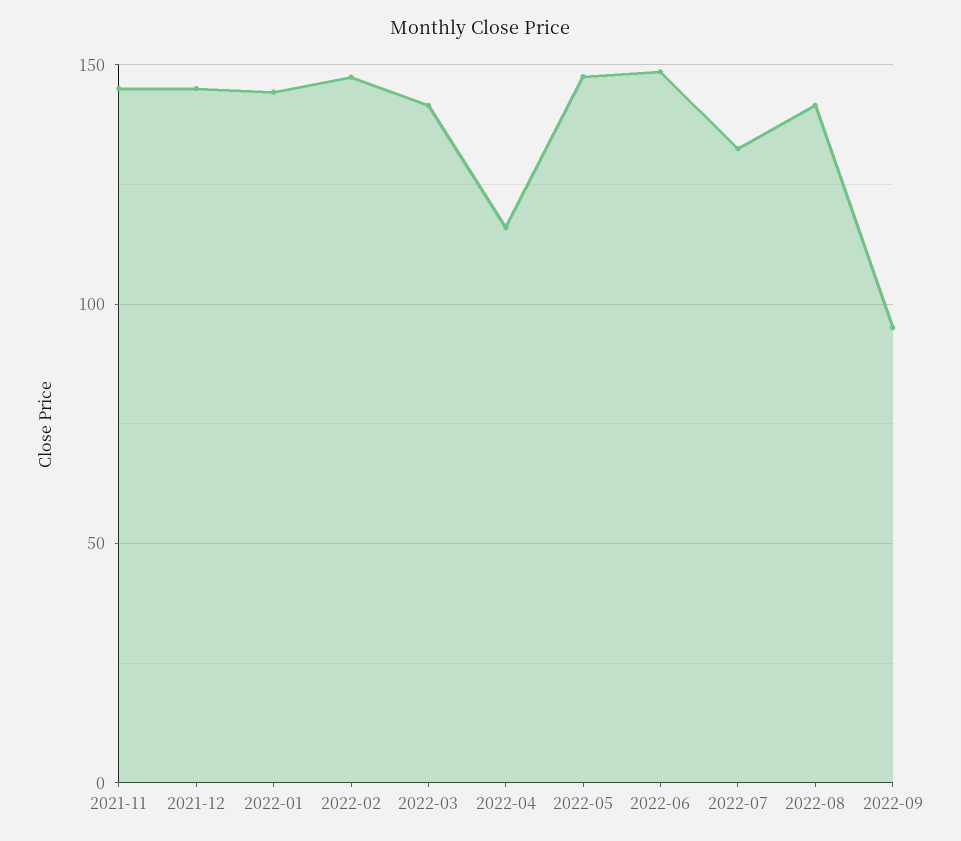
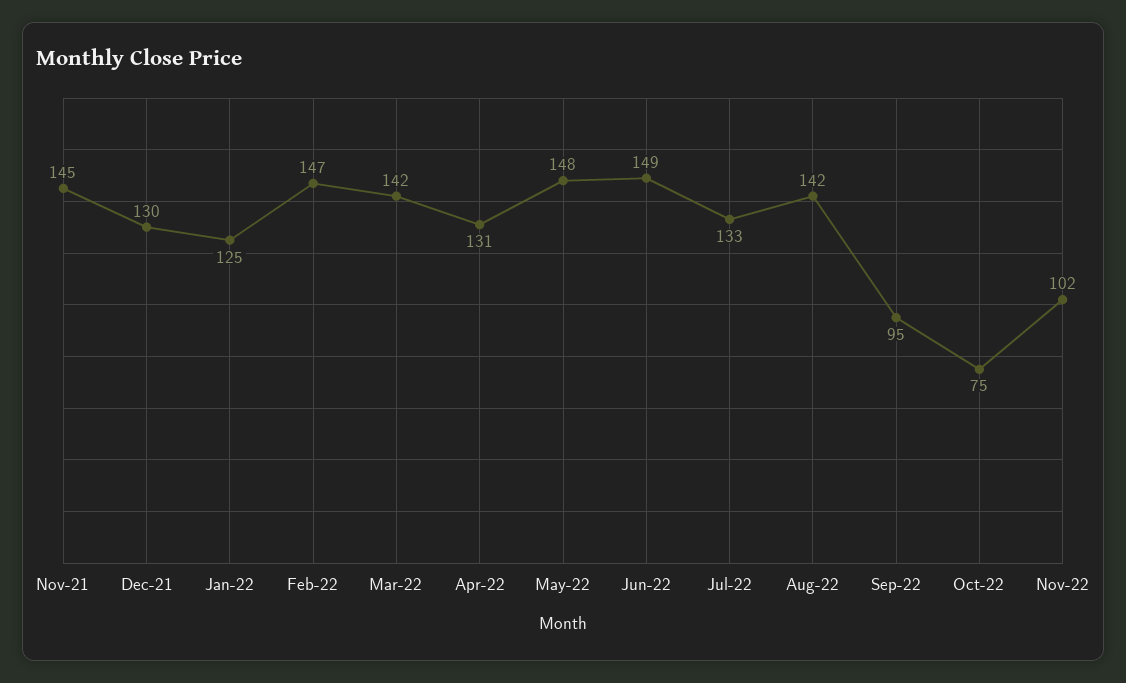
2021-12: 145 -> 130
2022-01: 145 -> 125
2022-04: 115 -> 131
Oct-22: none -> 75
Nov-22: none -> 102

